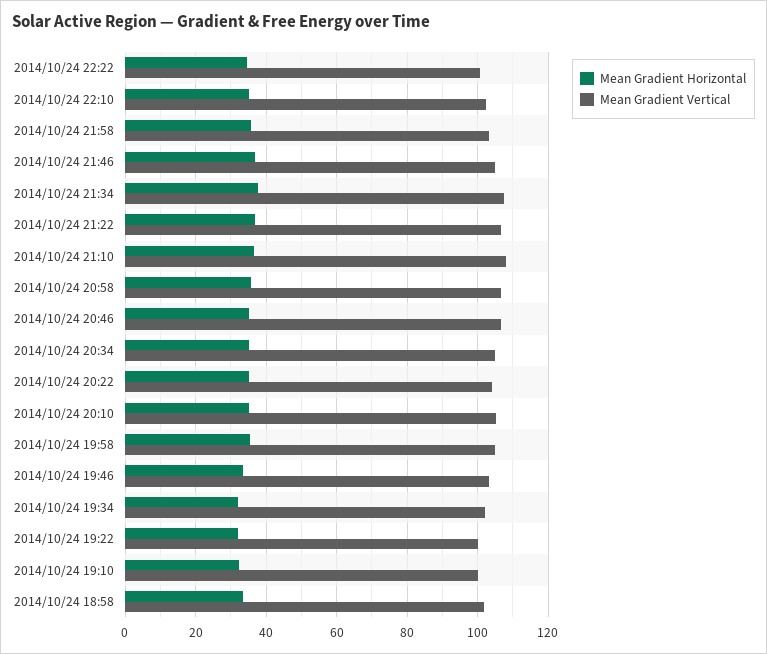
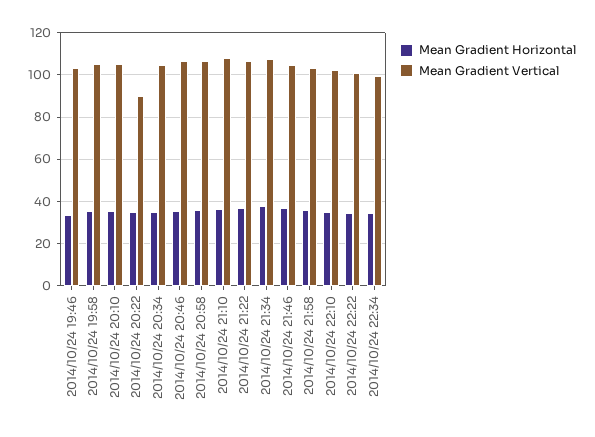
Mean Gradient Vertical, 2014/10/24 20:22: 104 -> 90
Mean Gradient Horizontal, 2014/10/24 19:34: 32 -> none
Mean Gradient Vertical, 2014/10/24 19:34: 102 -> none
Mean Gradient Horizontal, 2014/10/24 19:22: 32 -> none
Mean Gradient Vertical, 2014/10/24 19:22: 100 -> none
Mean Gradient Horizontal, 2014/10/24 19:10: 32 -> none
Mean Gradient Vertical, 2014/10/24 19:10: 100 -> none
Mean Gradient Horizontal, 2014/10/24 18:58: 34 -> none
Mean Gradient Vertical, 2014/10/24 18:58: 102 -> none
Mean Gradient Horizontal, 2014/10/24 22:34: none -> 35
Mean Gradient Vertical, 2014/10/24 22:34: none -> 100

